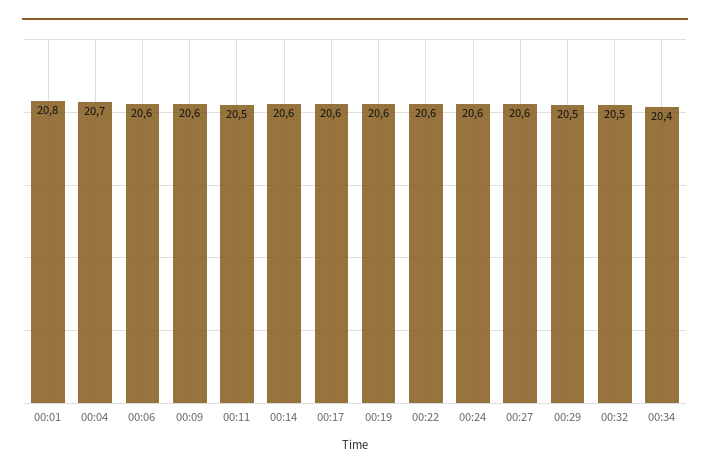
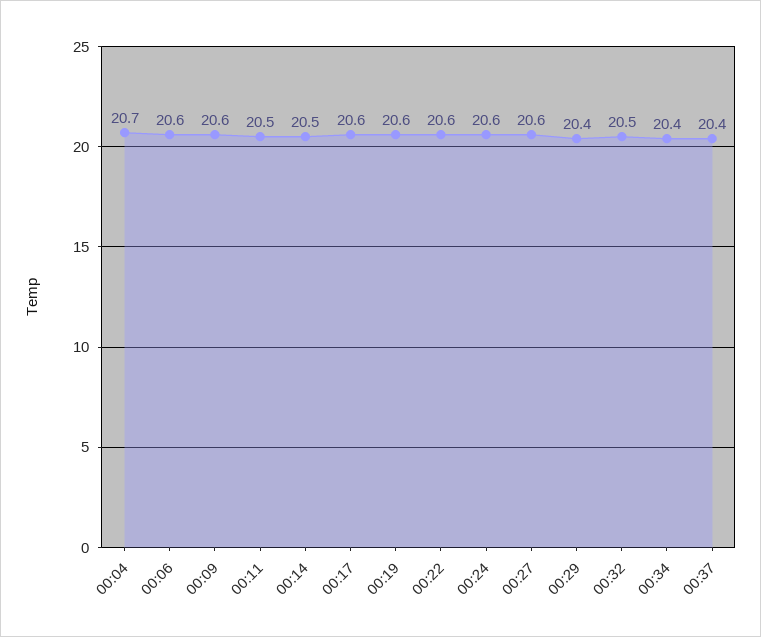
00:01: 20.8 -> none
00:14: 20.6 -> 20.5
00:29: 20.5 -> 20.4
00:37: none -> 20.4

